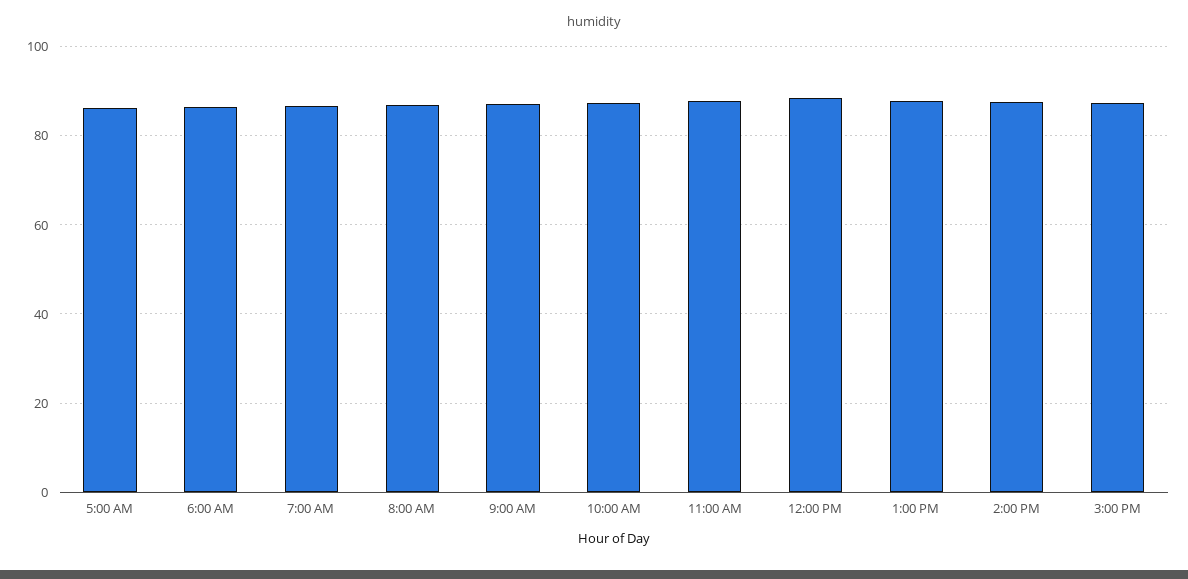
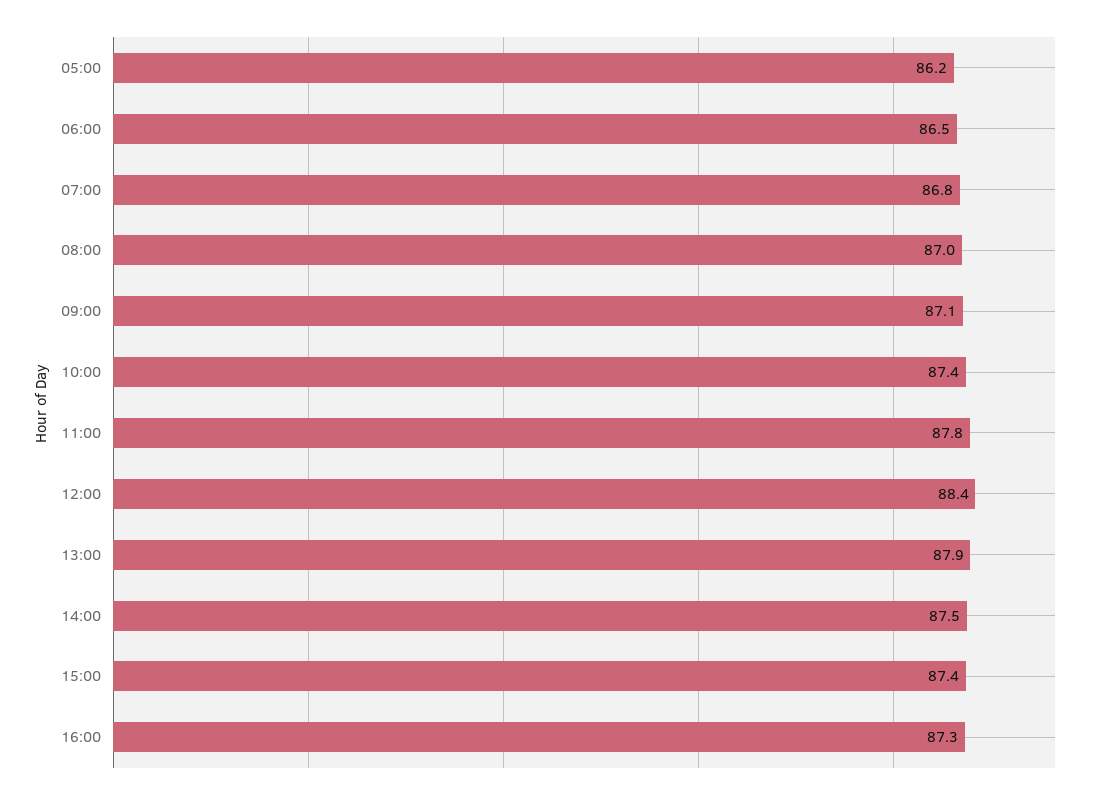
16:00: none -> 87.3

